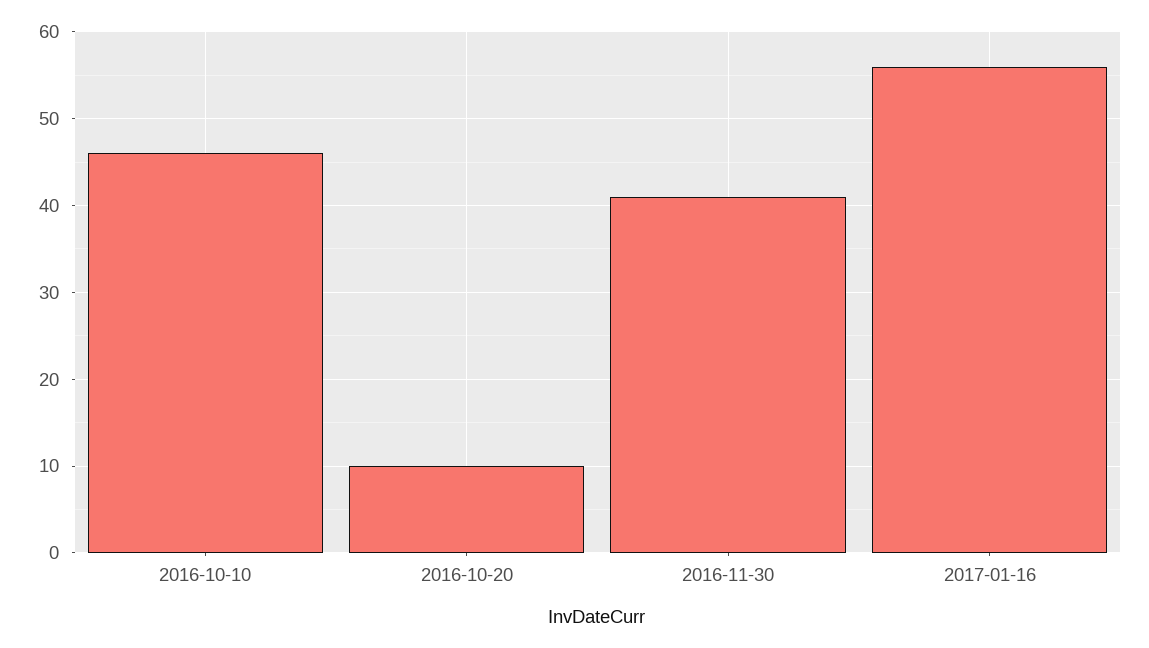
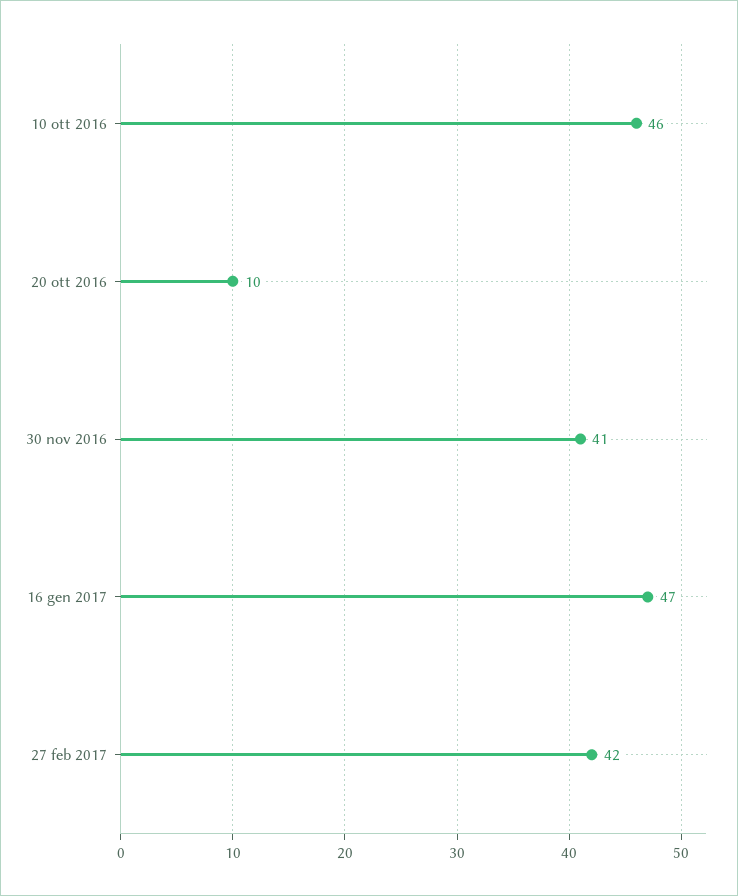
2017-01-16: 56 -> 47
27 feb 2017: none -> 42

